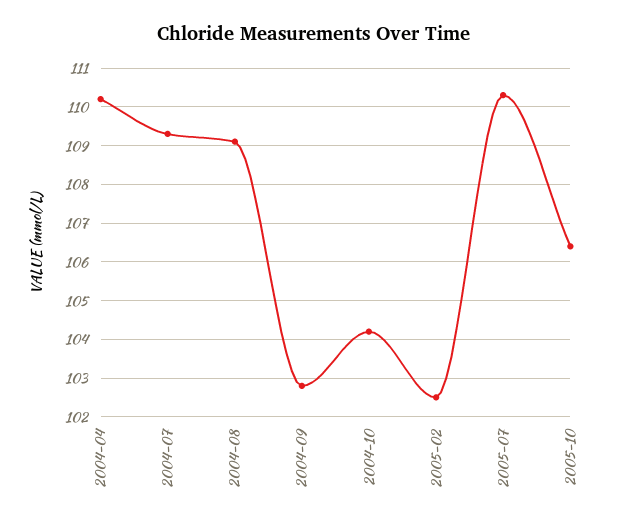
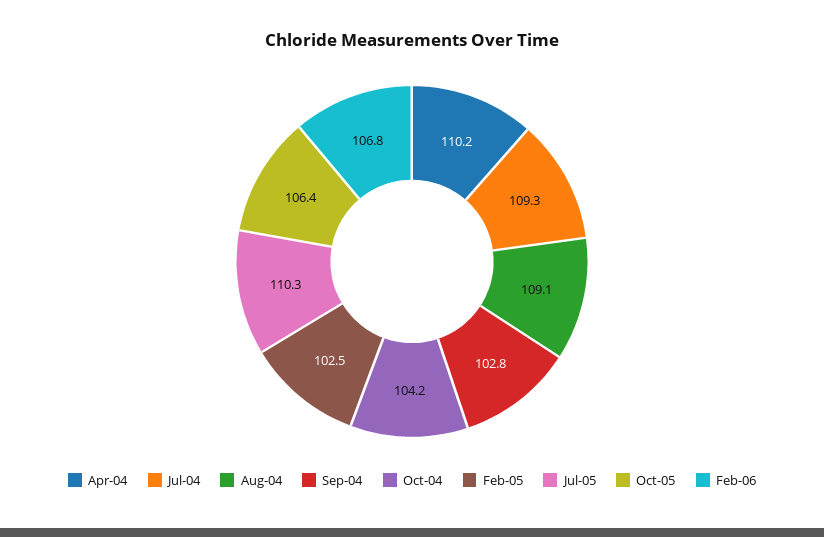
Feb-06: none -> 106.8

